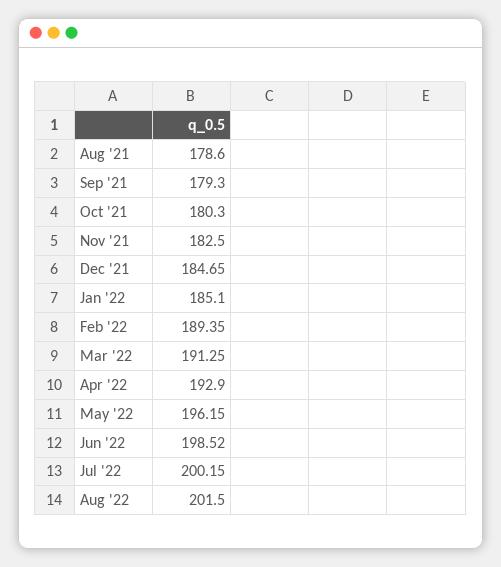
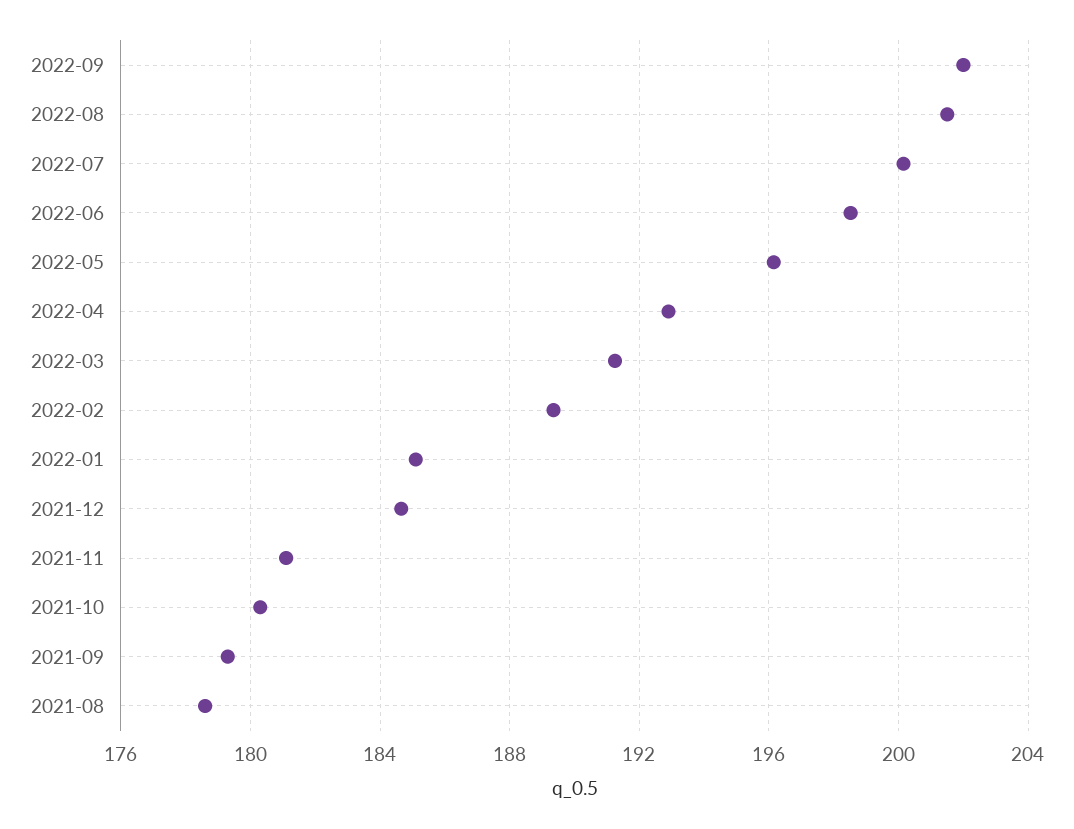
Nov '21: 182.5 -> 181
2022-09: none -> 202

